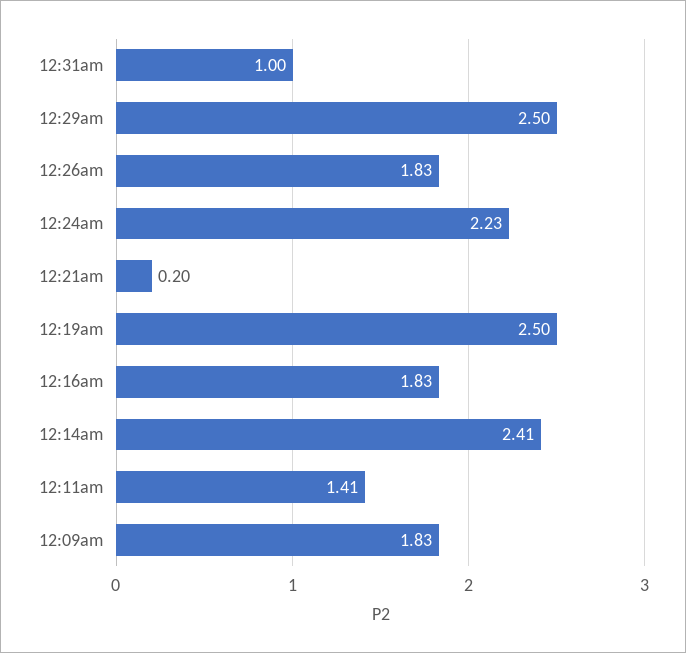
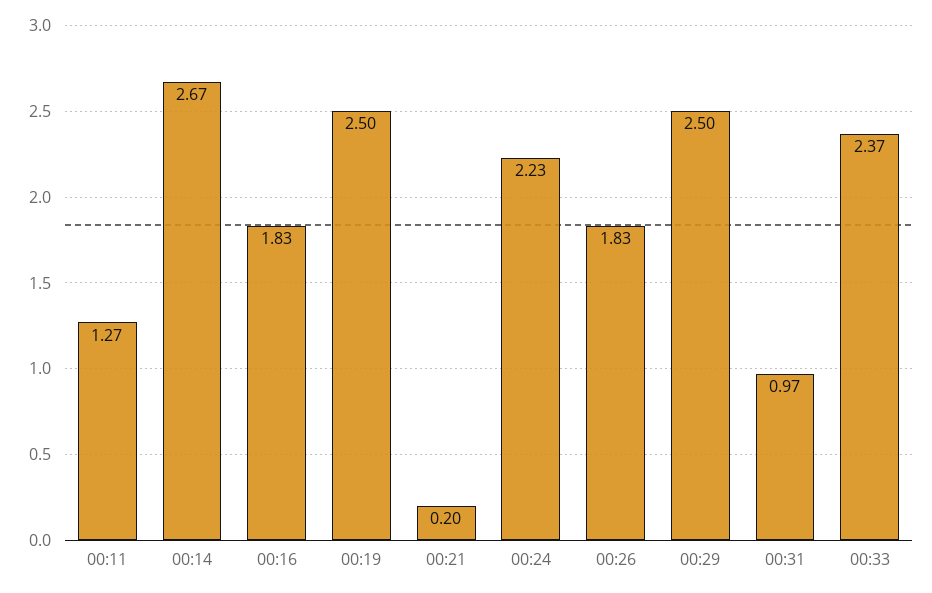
12:31am: 1 -> 0.97
12:14am: 2.41 -> 2.67
12:11am: 1.41 -> 1.27
12:09am: 1.83 -> none
00:33: none -> 2.37

